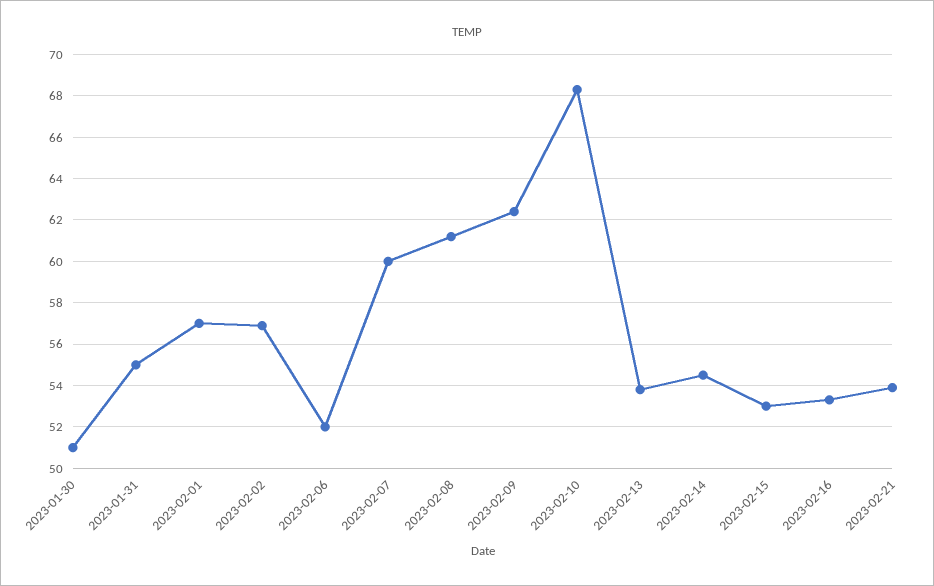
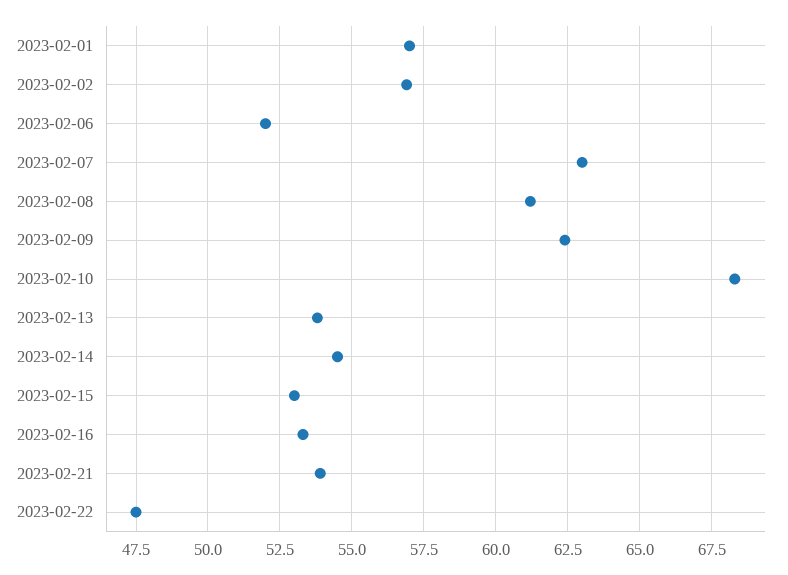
2023-01-30: 51 -> none
2023-01-31: 55 -> none
2023-02-07: 60 -> 63
2023-02-22: none -> 47.5

